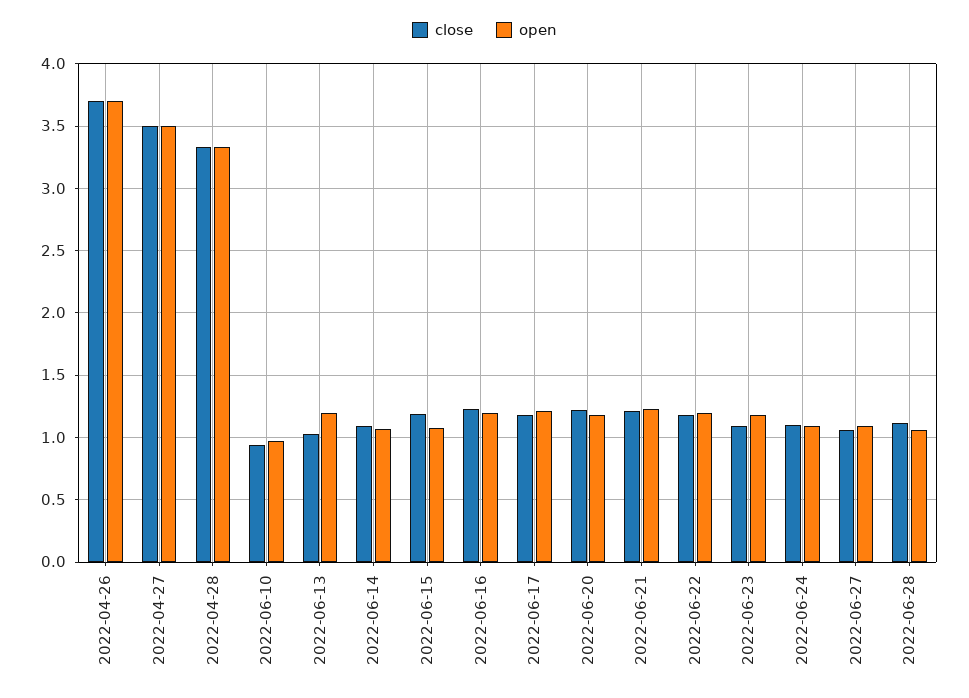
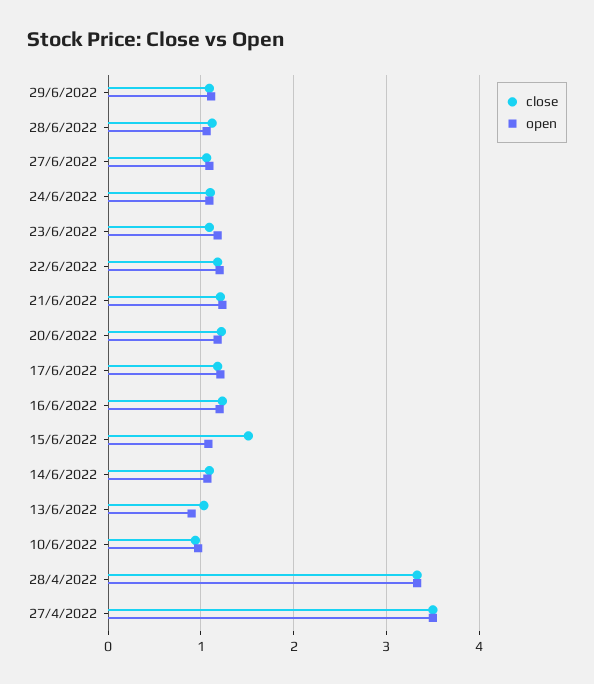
close, 2022-04-26: 3.7 -> none
open, 2022-04-26: 3.7 -> none
open, 2022-06-13: 1.2 -> 0.9
close, 2022-06-15: 1.2 -> 1.5
close, 29/6/2022: none -> 1.1
open, 29/6/2022: none -> 1.1

